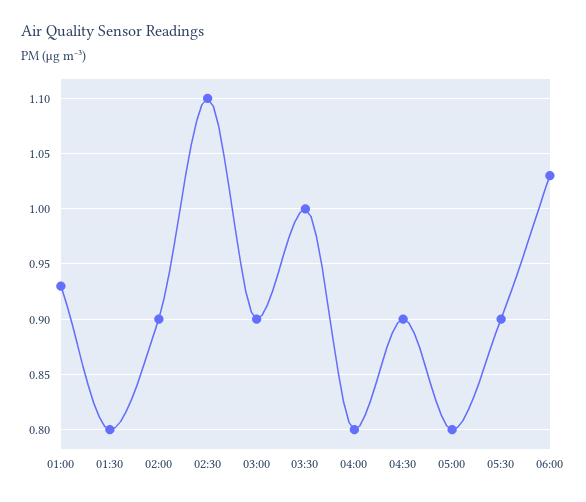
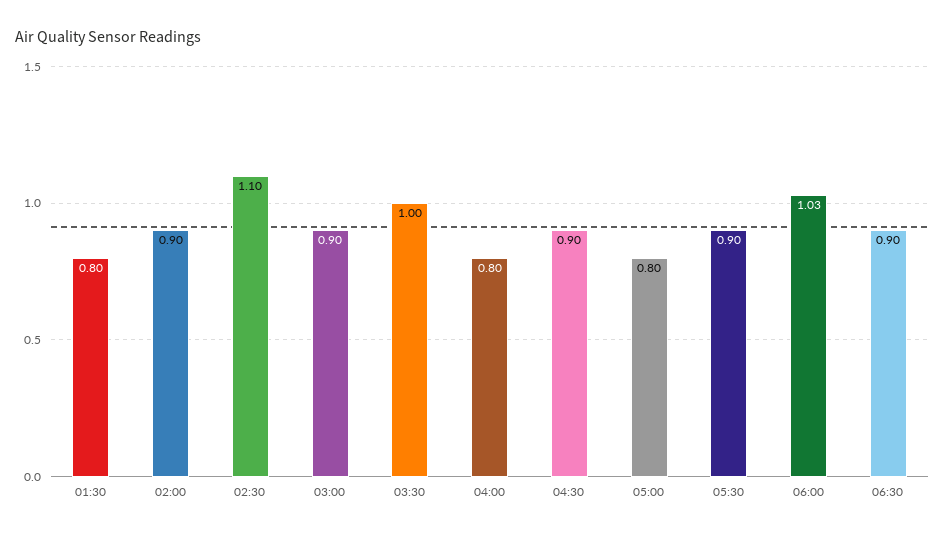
01:00: 0.93 -> none
06:30: none -> 0.9

